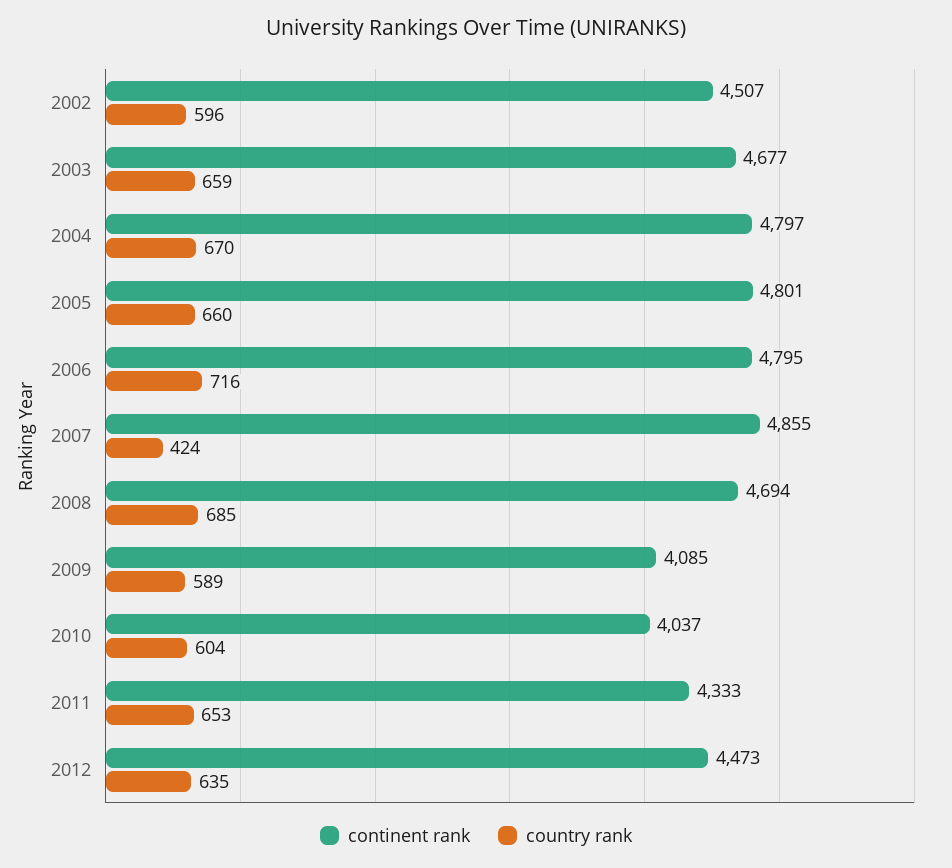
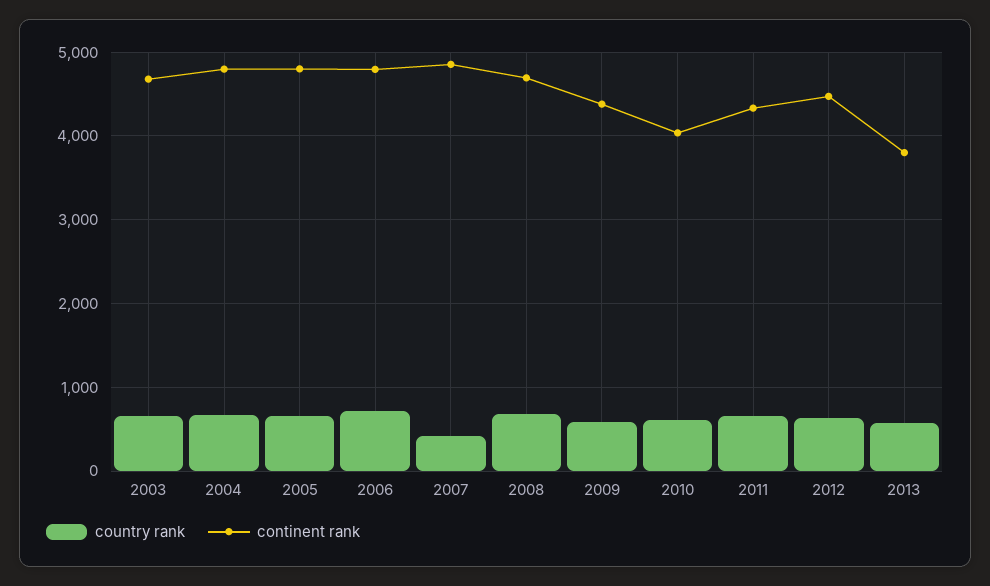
continent rank, 2002: 4507 -> none
country rank, 2002: 596 -> none
continent rank, 2009: 4085 -> 4400
country rank, 2013: none -> 600
continent rank, 2013: none -> 3800

